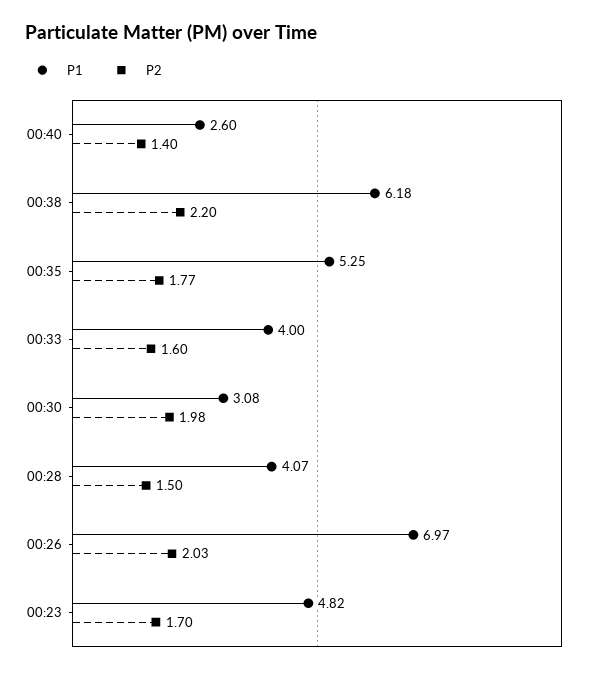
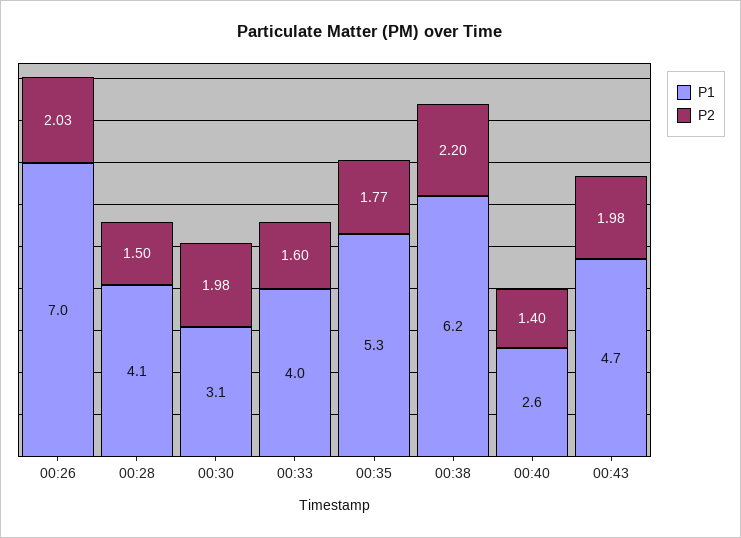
P1, 00:23: 4.82 -> none
P2, 00:23: 1.7 -> none
P1, 00:43: none -> 4.7
P2, 00:43: none -> 1.98

